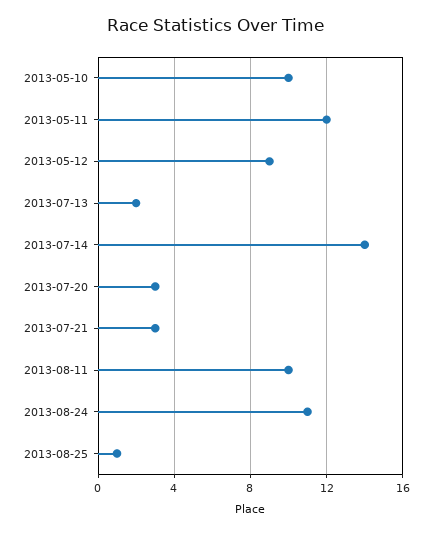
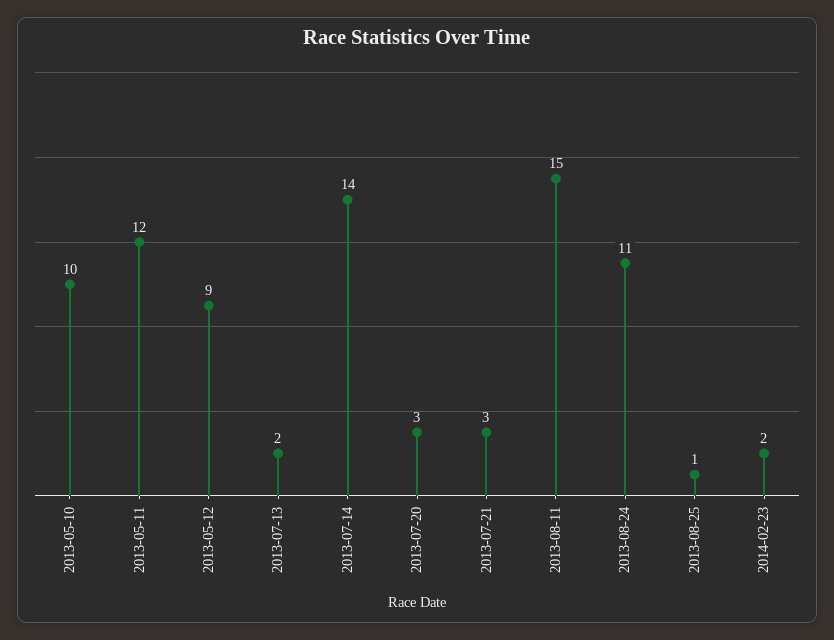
2013-08-11: 10 -> 15
2014-02-23: none -> 2

